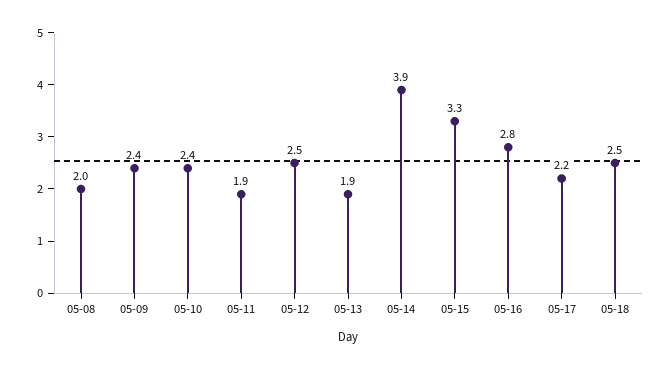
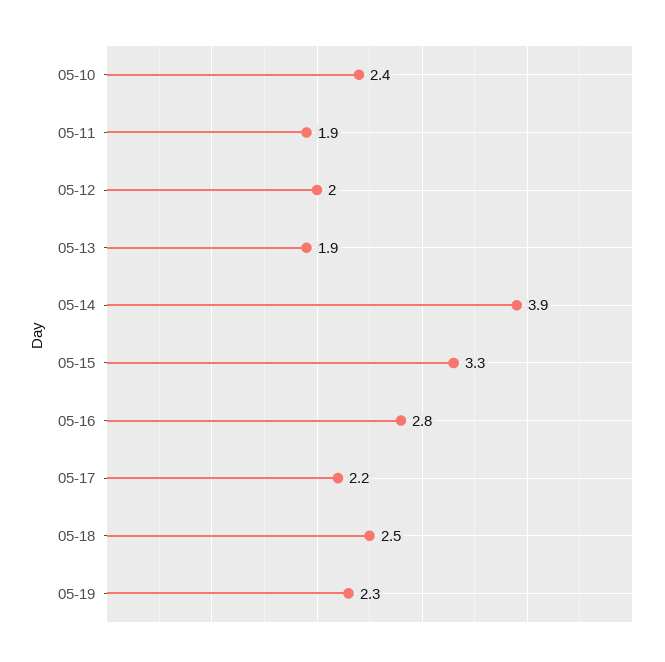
05-08: 2 -> none
05-09: 2.4 -> none
05-12: 2.5 -> 2
05-19: none -> 2.3

